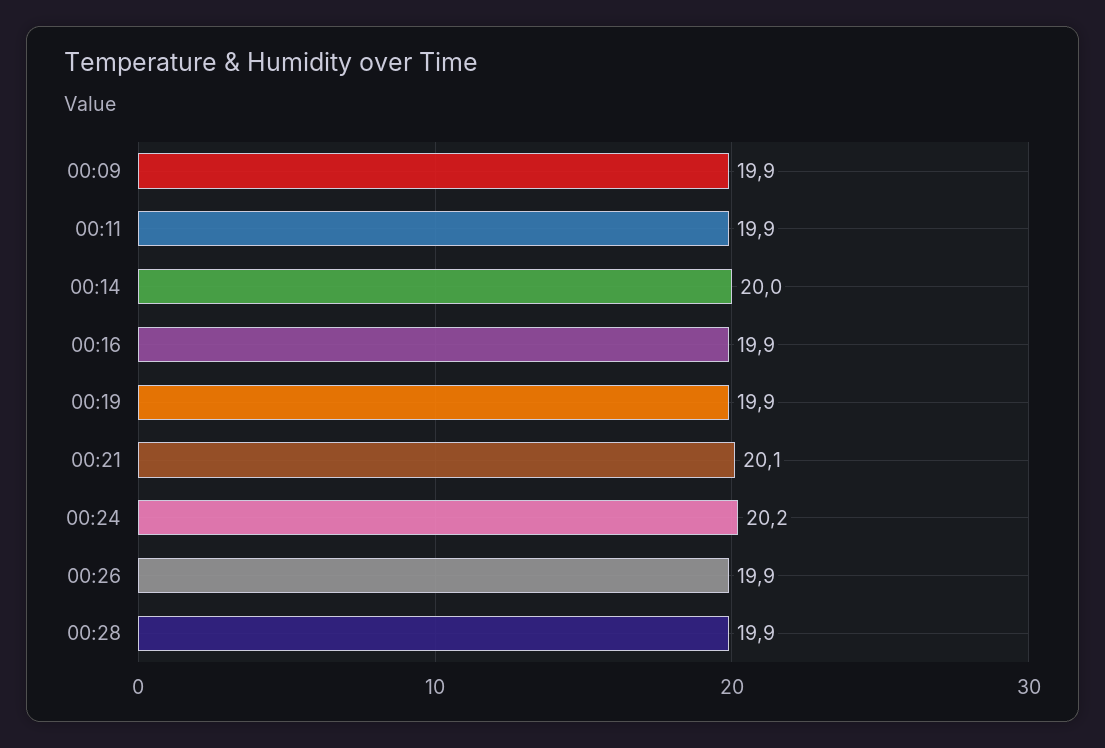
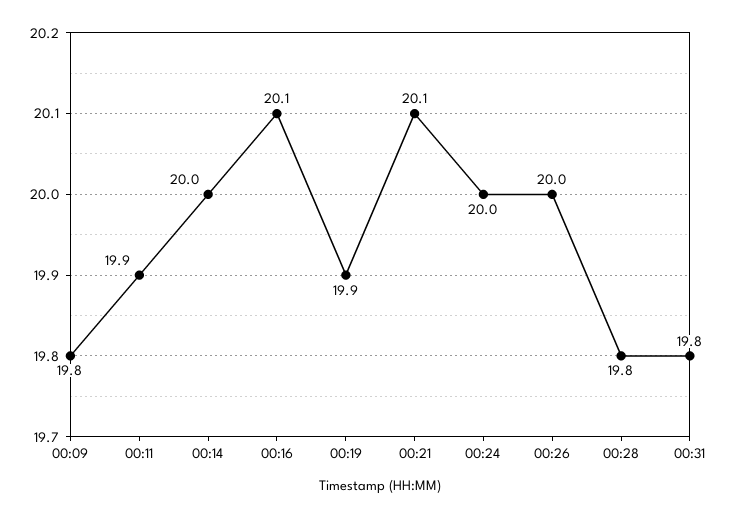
00:09: 19.9 -> 19.8
00:16: 19.9 -> 20.1
00:24: 20.2 -> 20
00:26: 19.9 -> 20
00:28: 19.9 -> 19.8
00:31: none -> 19.8

